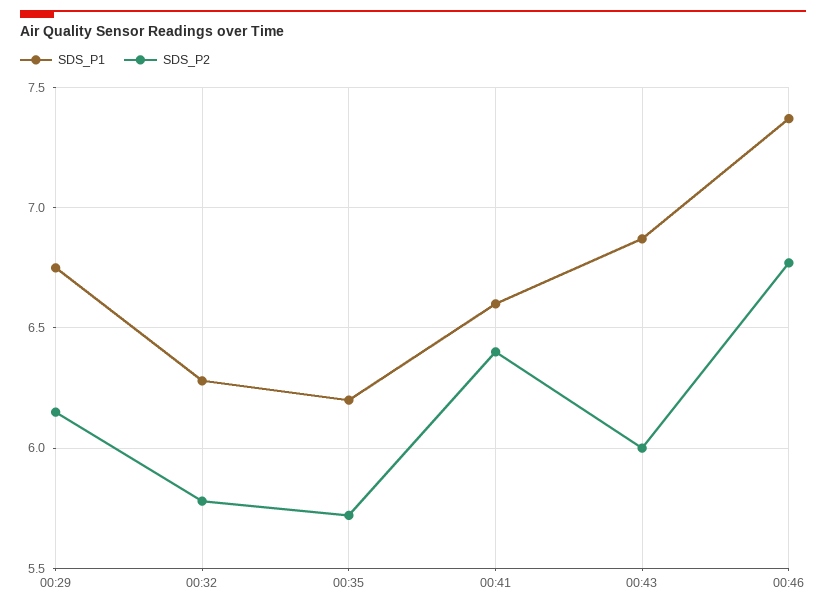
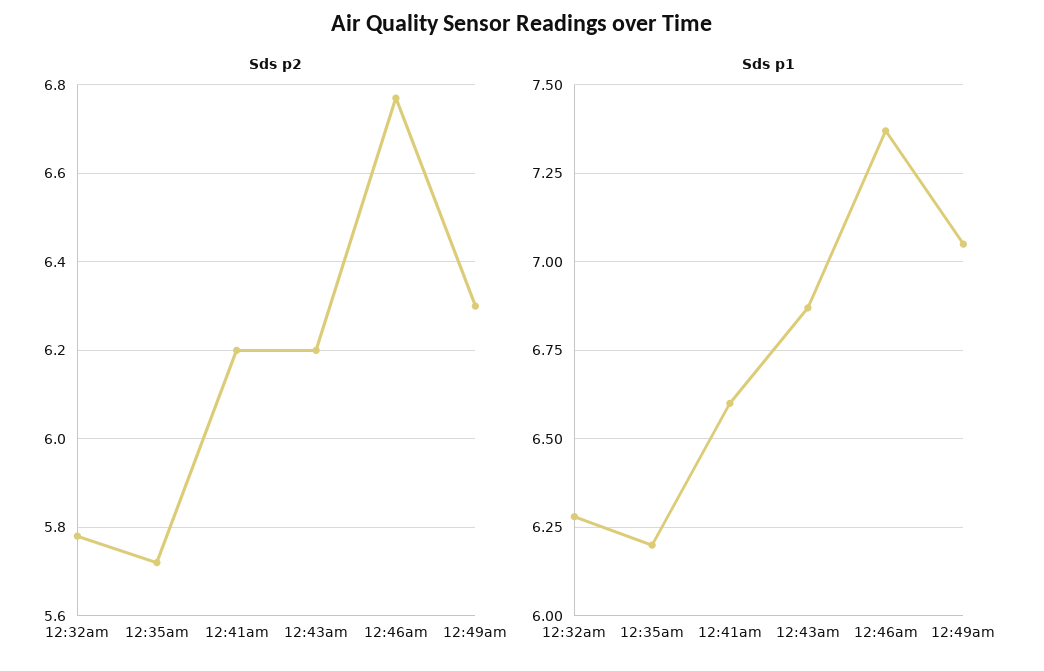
SDS_P1, 00:29: 6.75 -> none
SDS_P2, 00:29: 6.15 -> none
SDS_P2, 00:41: 6.4 -> 6.2
SDS_P2, 00:43: 6 -> 6.2
SDS_P2, 12:49am: none -> 6.3
SDS_P1, 12:49am: none -> 7.05

